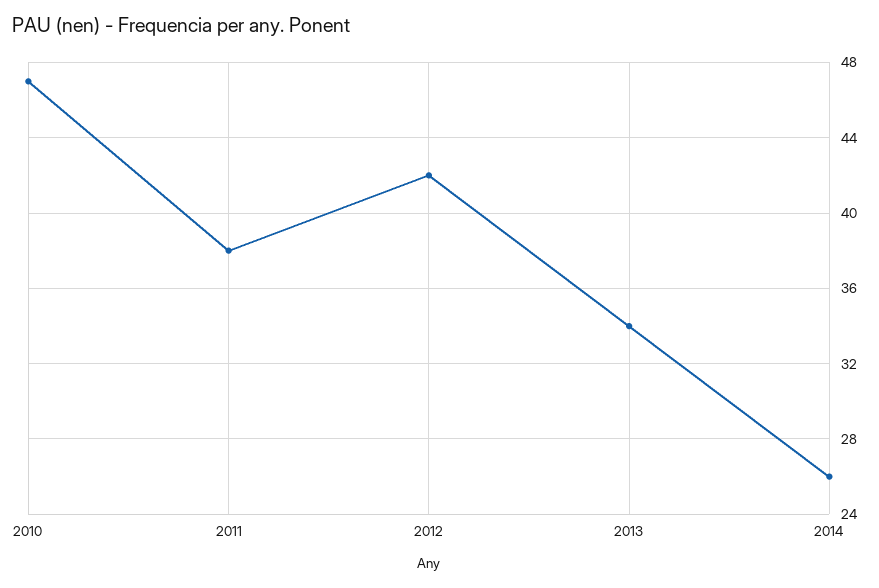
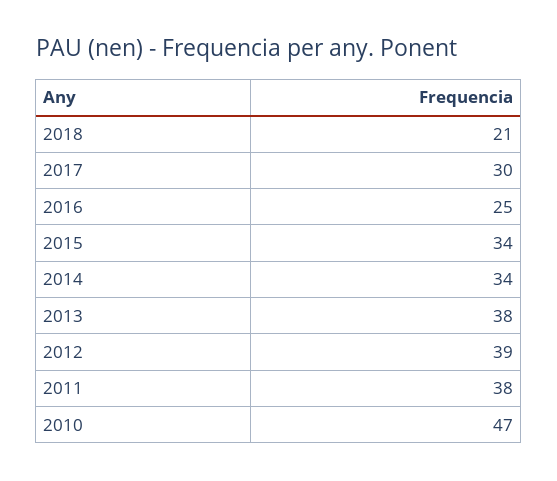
2012: 42 -> 39
2013: 34 -> 38
2014: 26 -> 34
2018: none -> 21
2017: none -> 30
2016: none -> 25
2015: none -> 34

